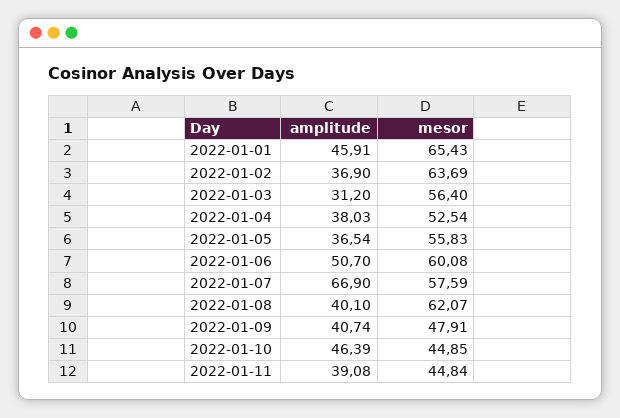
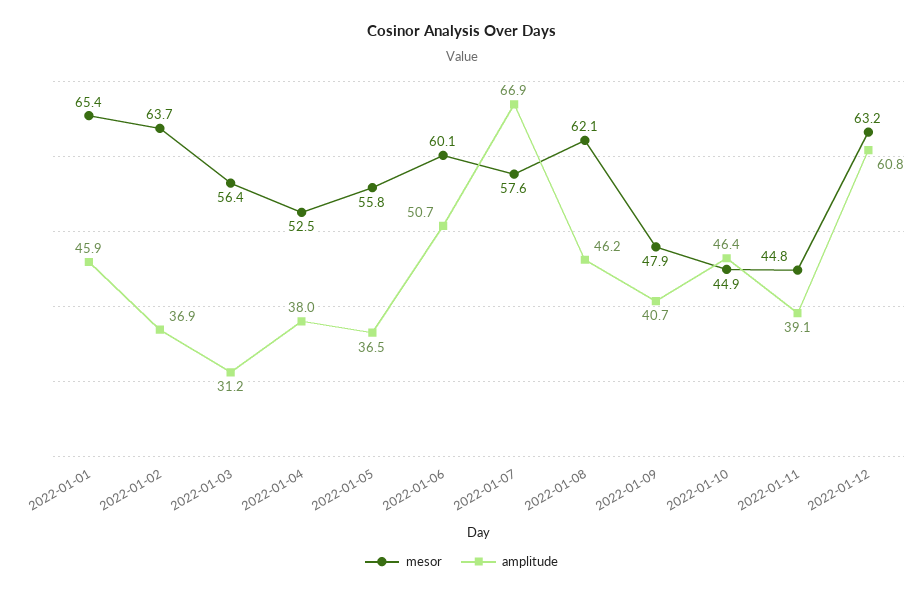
amplitude, 2022-01-08: 40.1 -> 46.2
mesor, 2022-01-12: none -> 63.2
amplitude, 2022-01-12: none -> 60.8

